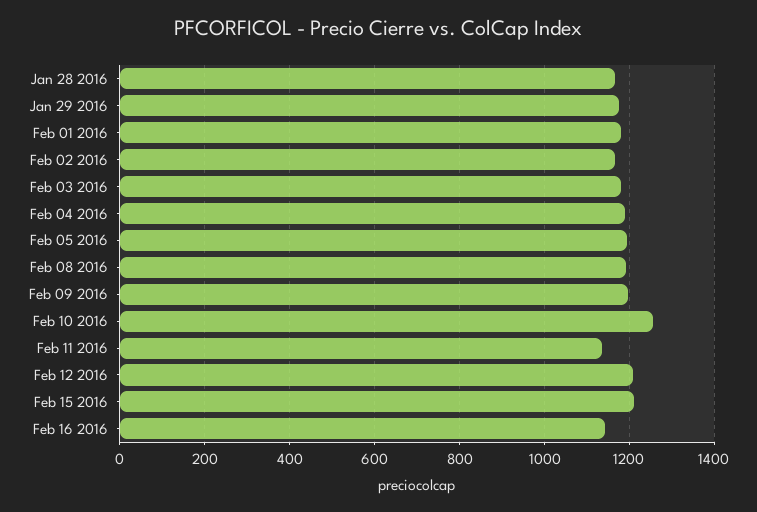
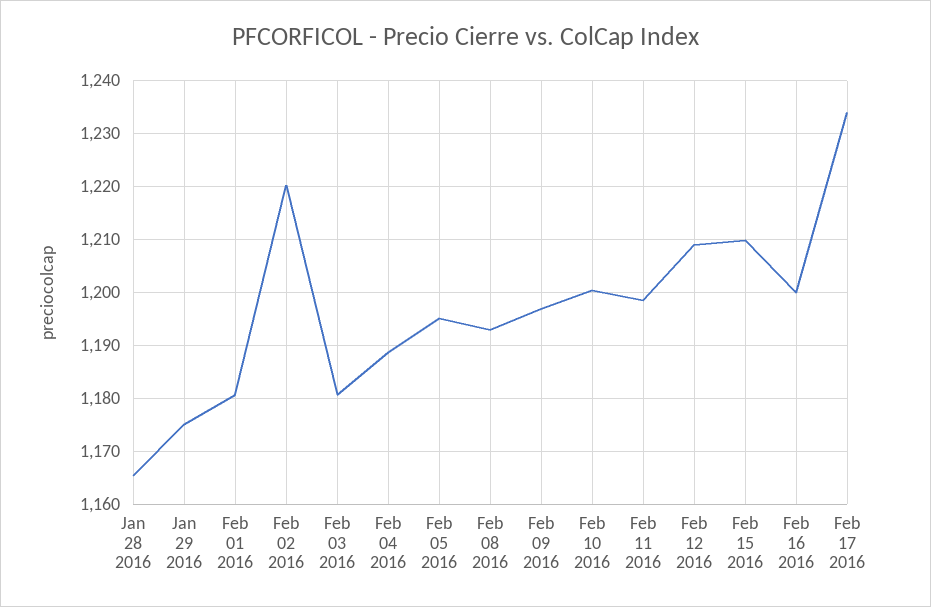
Feb 02 2016: 1160 -> 1220
Feb 10 2016: 1260 -> 1200
Feb 11 2016: 1140 -> 1198
Feb 16 2016: 1140 -> 1200
Feb 17 2016: none -> 1234

